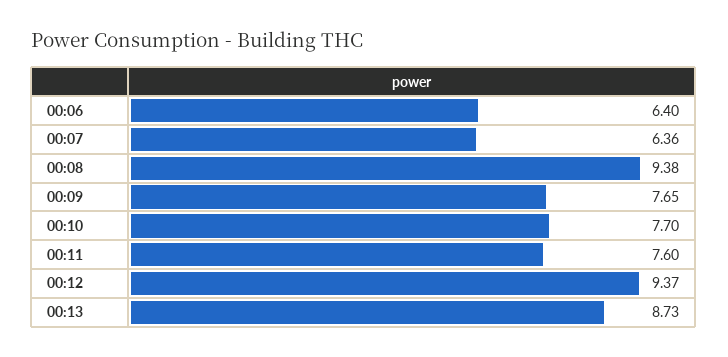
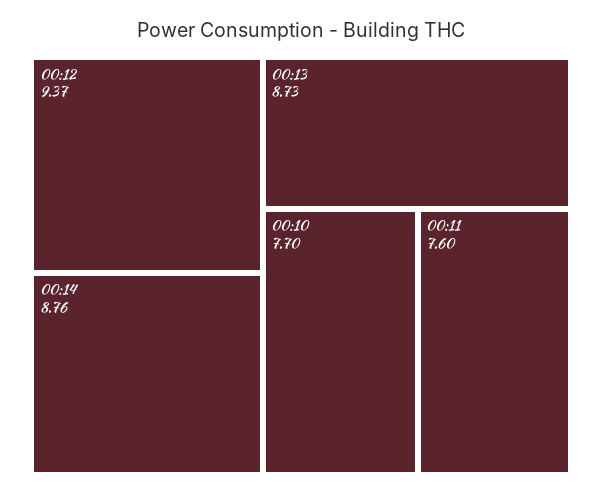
00:06: 6.4 -> none
00:07: 6.36 -> none
00:08: 9.38 -> none
00:09: 7.65 -> none
00:14: none -> 8.76

